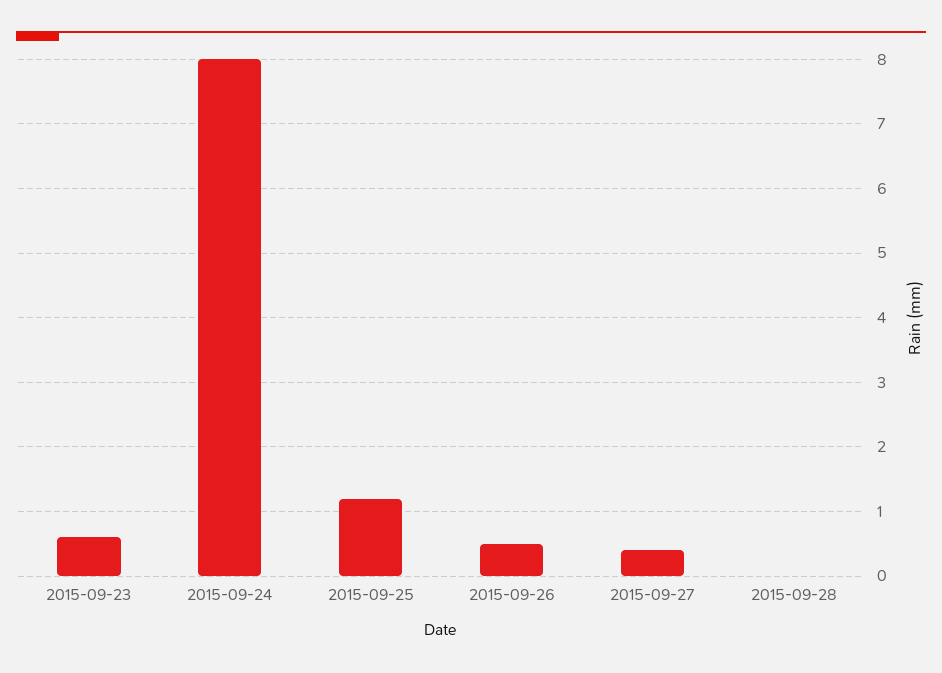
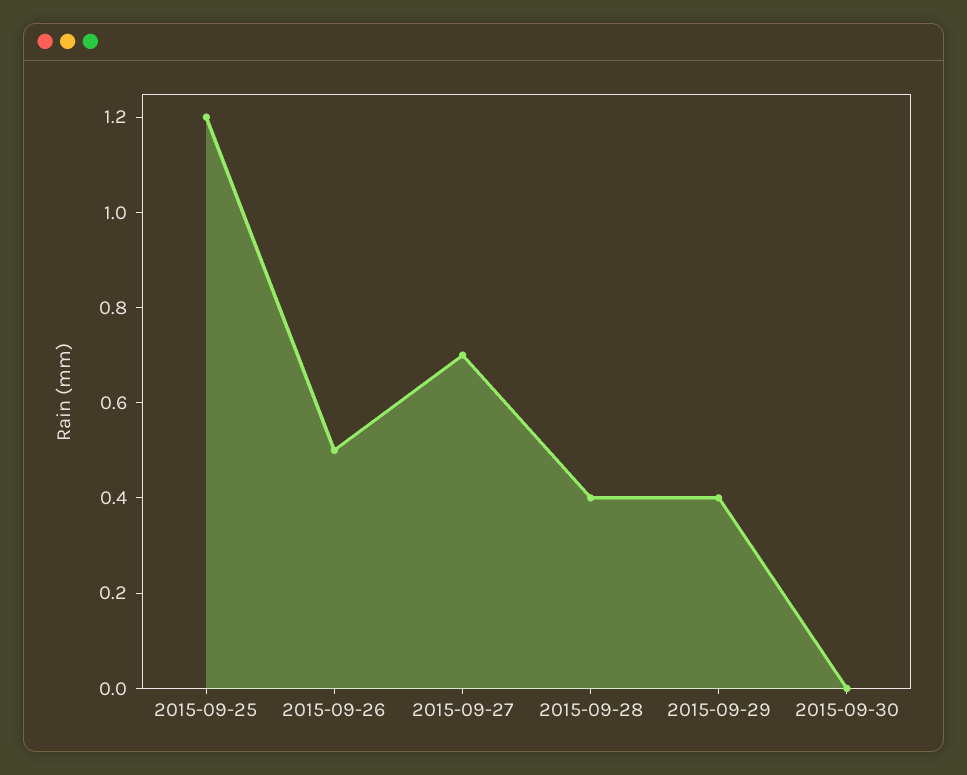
2015-09-23: 0.6 -> none
2015-09-24: 8 -> none
2015-09-27: 0.4 -> 0.7
2015-09-28: 0 -> 0.4
2015-09-29: none -> 0.4
2015-09-30: none -> 0

